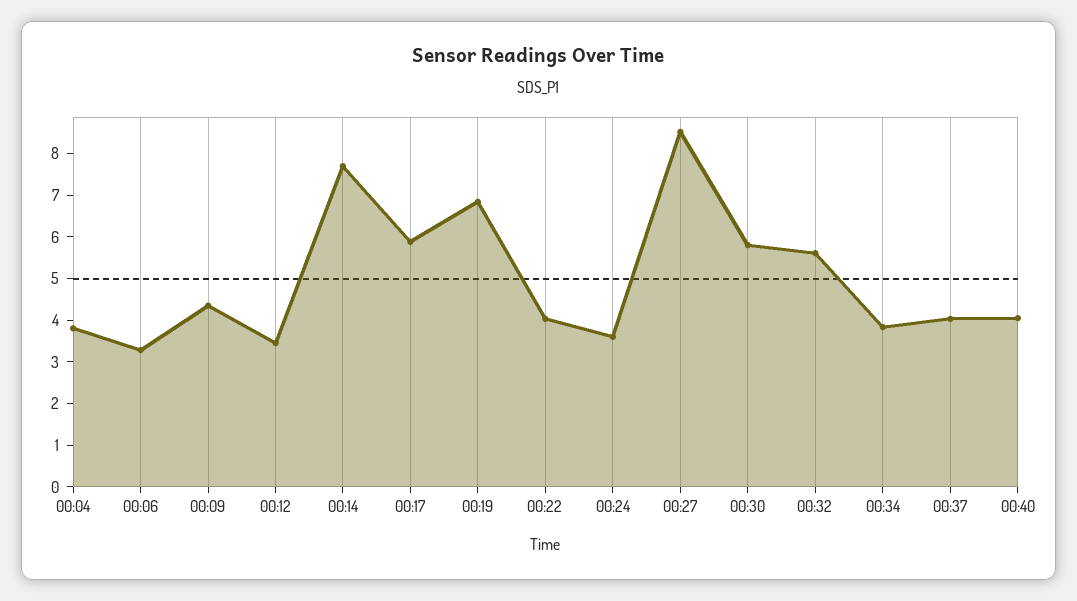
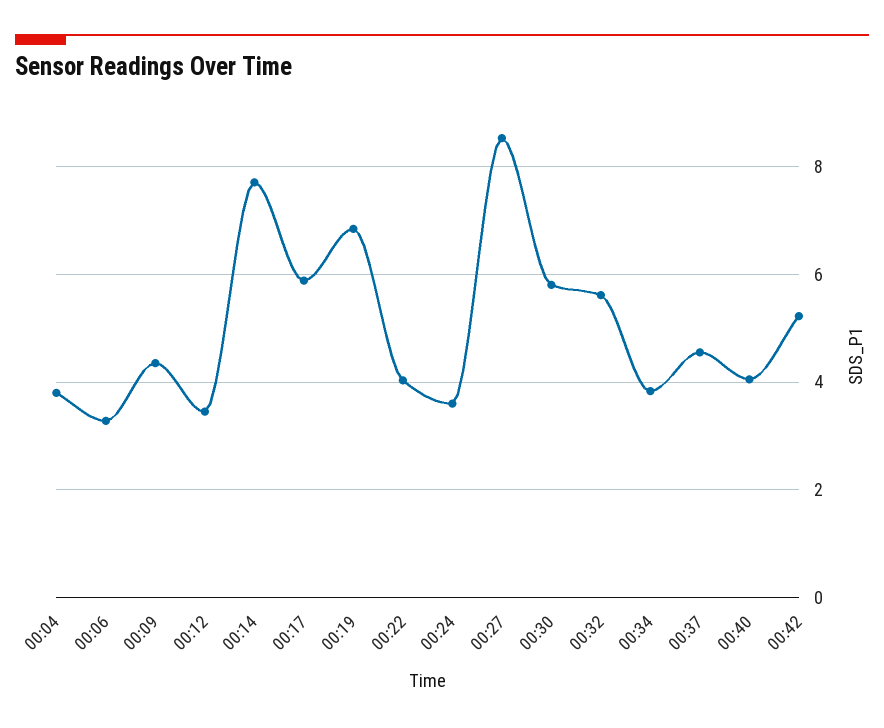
00:37: 4 -> 4.6
00:42: none -> 5.2

